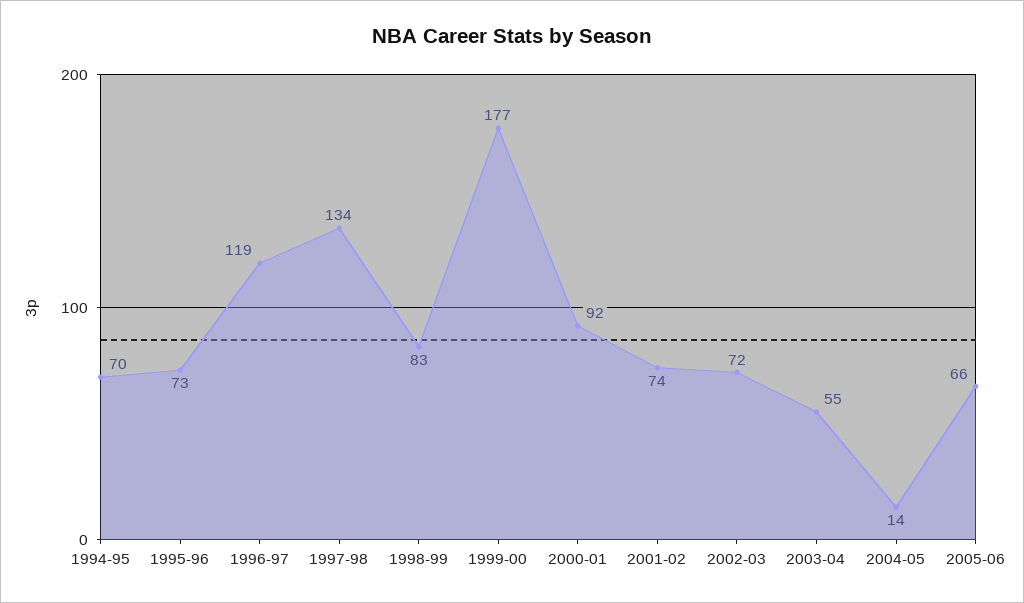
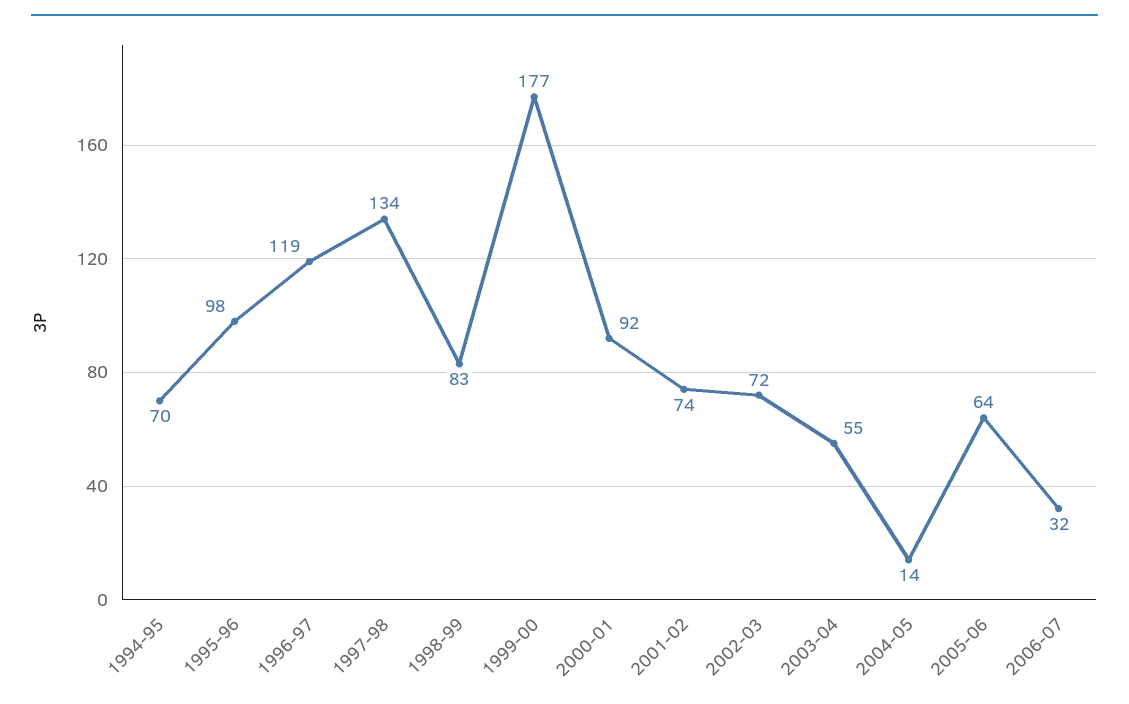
1995-96: 73 -> 98
2005-06: 66 -> 64
2006-07: none -> 32

